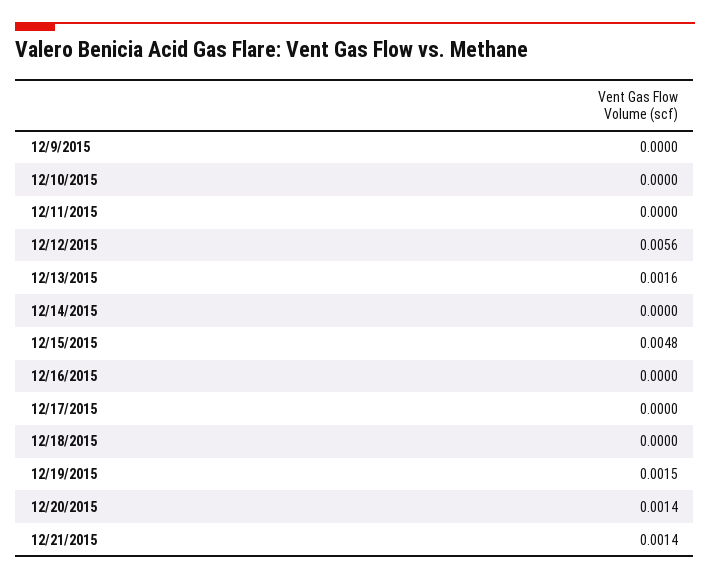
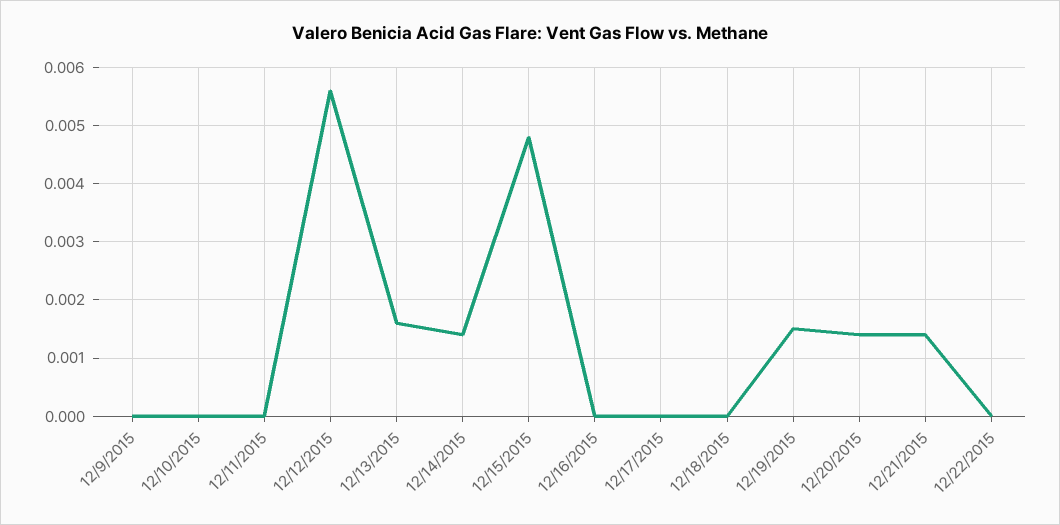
12/14/2015: 0 -> 0.0015
12/22/2015: none -> 0

